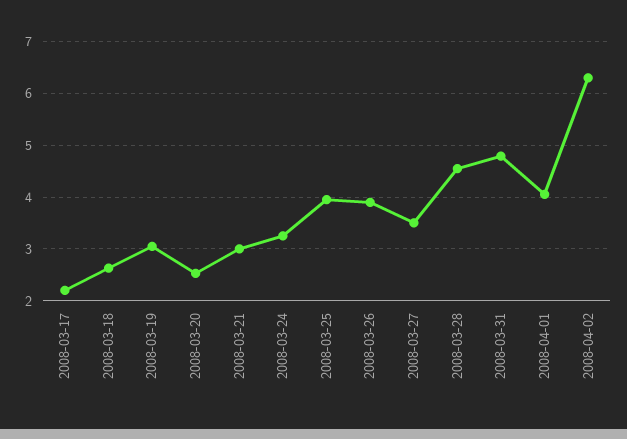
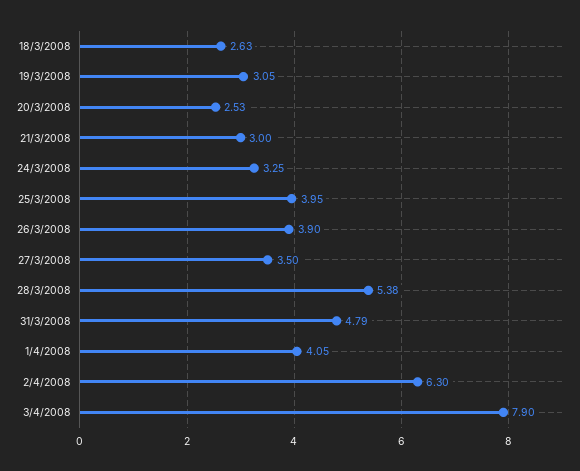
2008-03-17: 2.2 -> none
2008-03-28: 4.6 -> 5.38
3/4/2008: none -> 7.9

